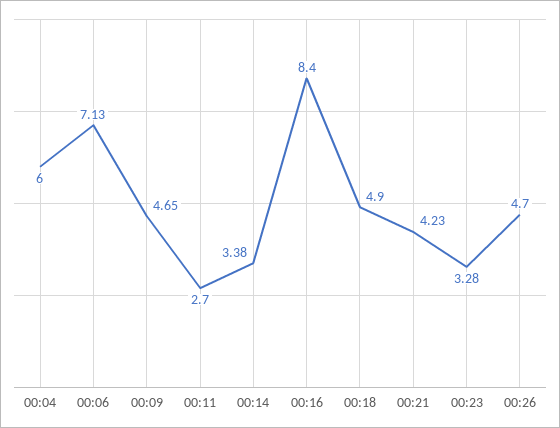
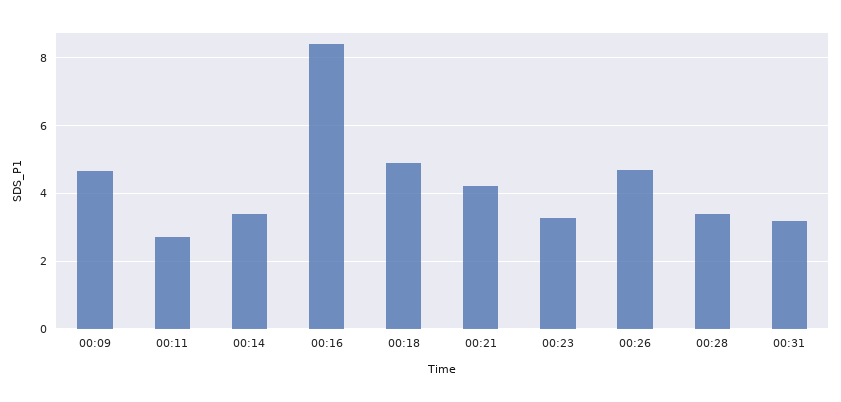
00:04: 6 -> none
00:06: 7.13 -> none
00:28: none -> 3.4
00:31: none -> 3.2

